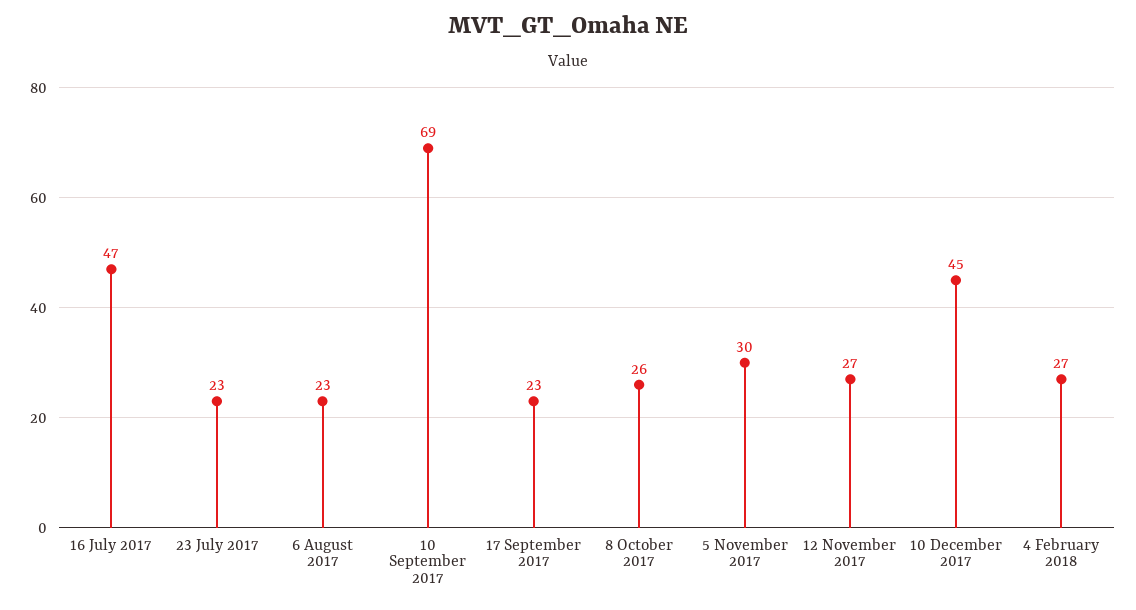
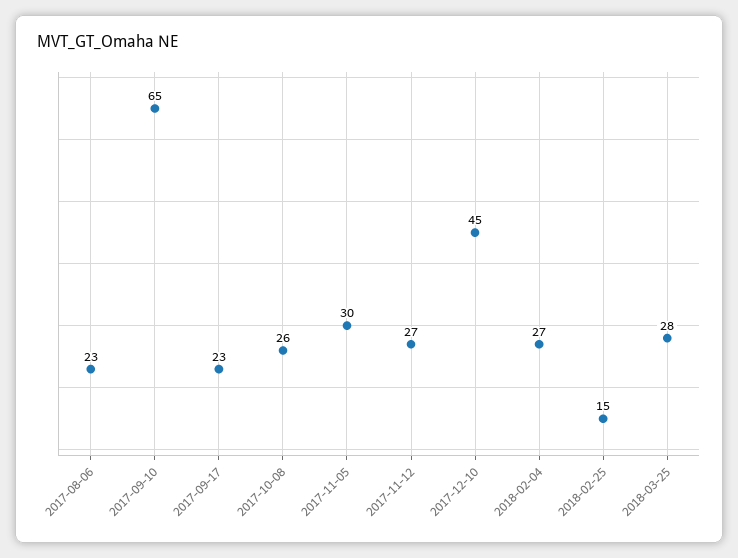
16 July 2017: 47 -> none
23 July 2017: 23 -> none
10 September 2017: 69 -> 65
2018-02-25: none -> 15
2018-03-25: none -> 28

